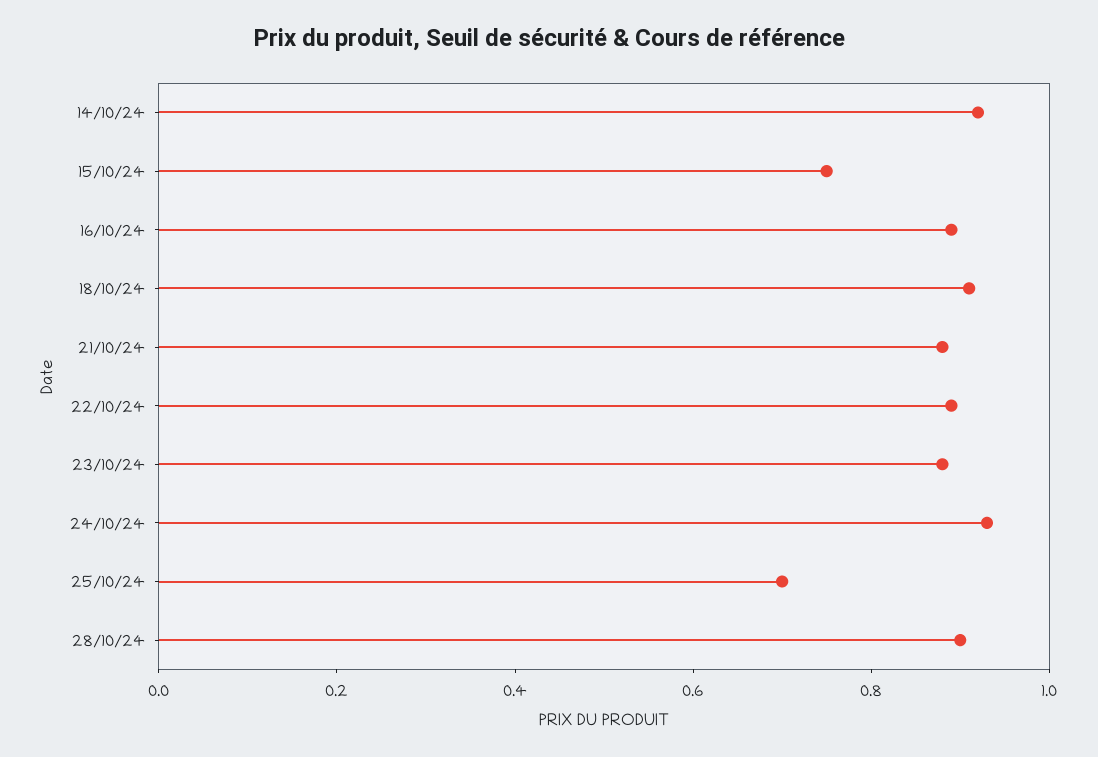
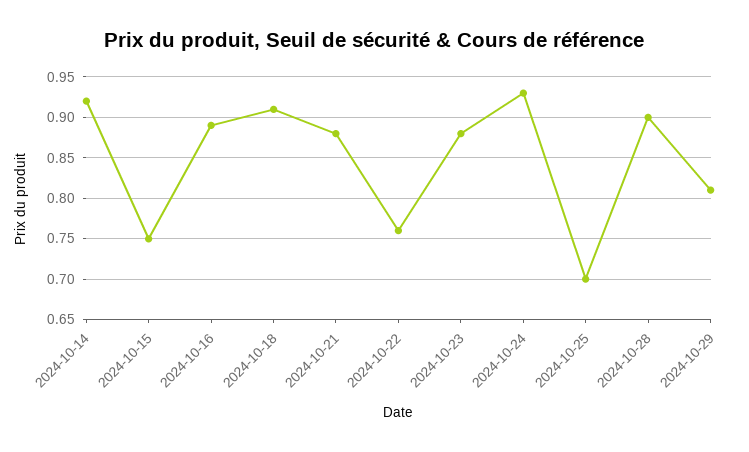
22/10/24: 0.9 -> 0.76
2024-10-29: none -> 0.81

